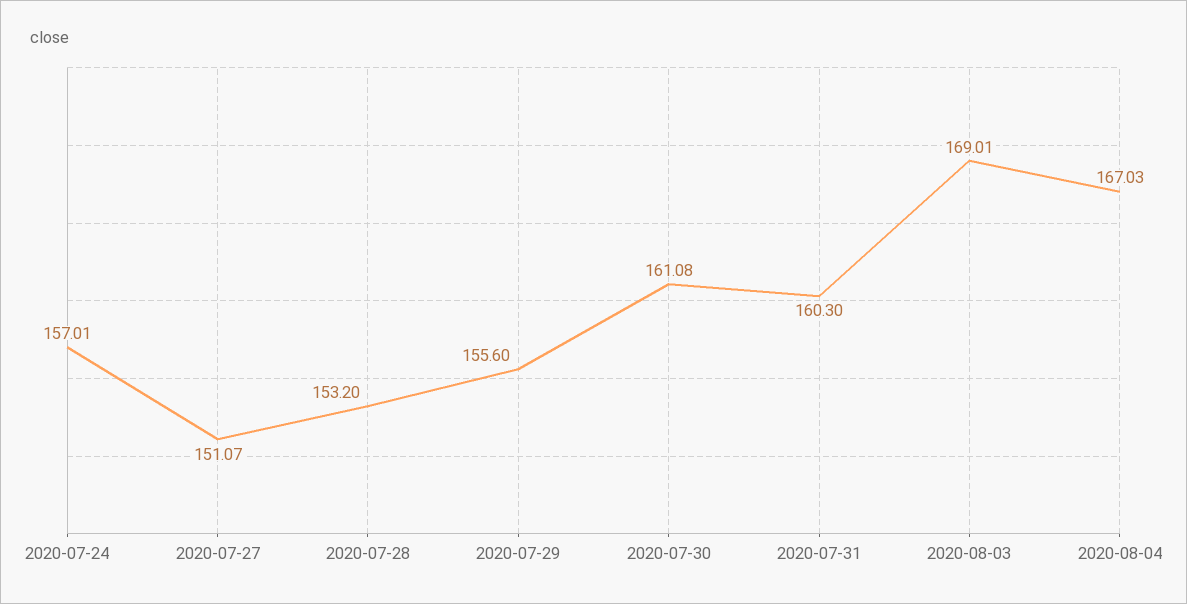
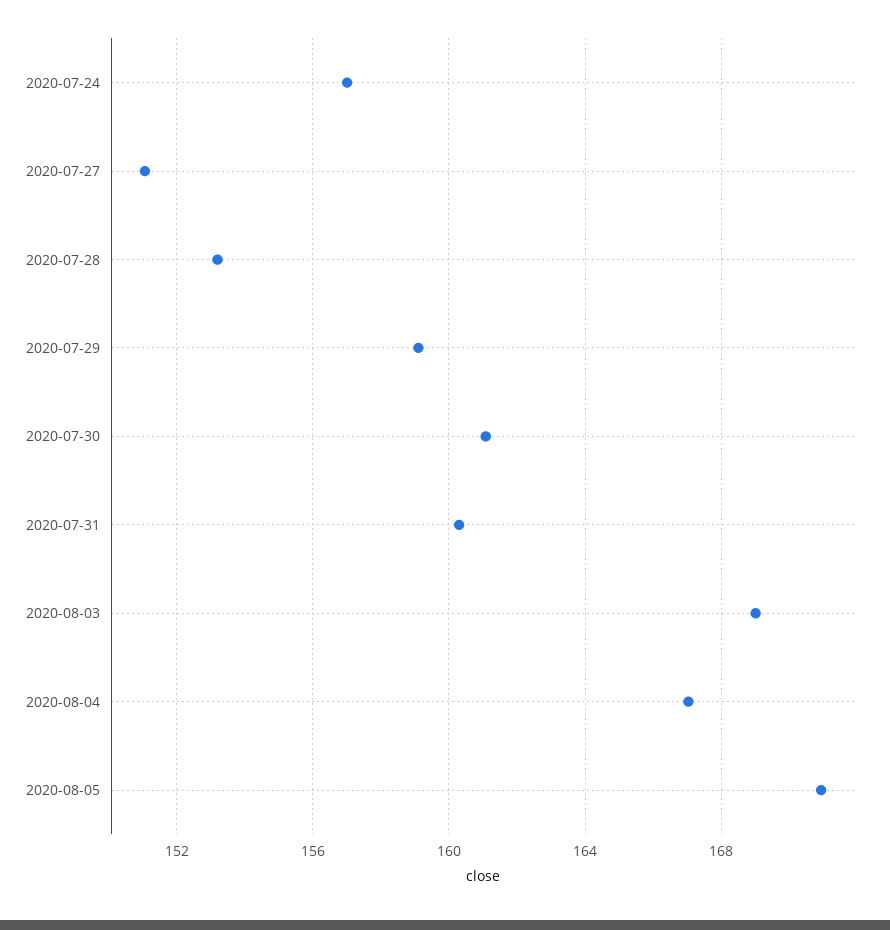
2020-07-29: 155.6 -> 159
2020-08-05: none -> 171

